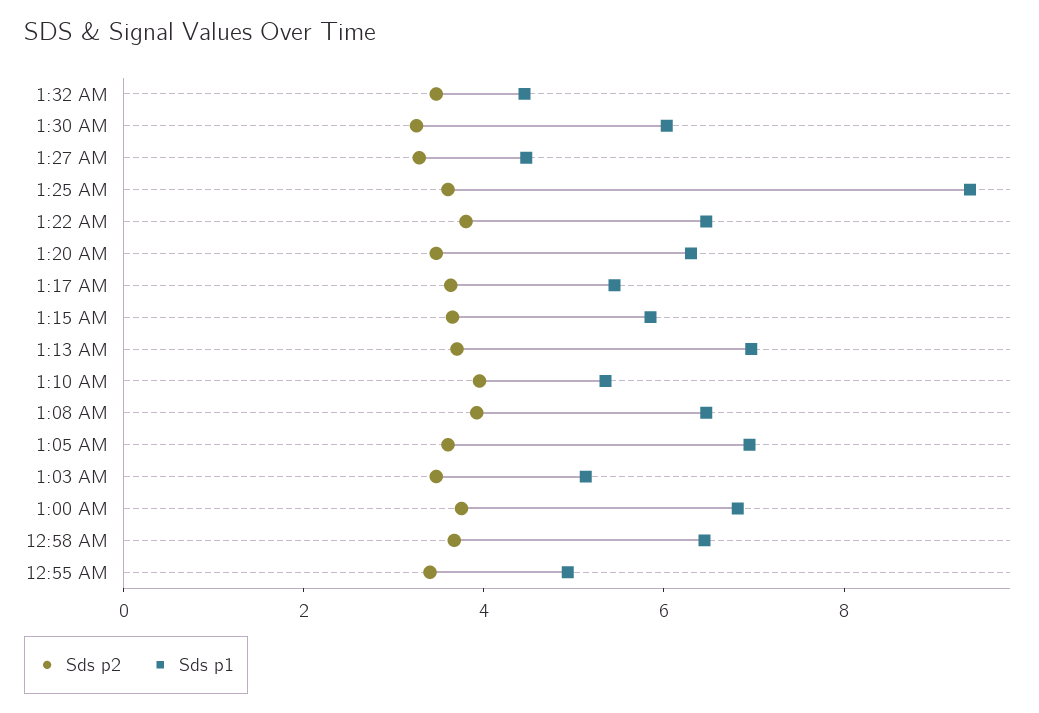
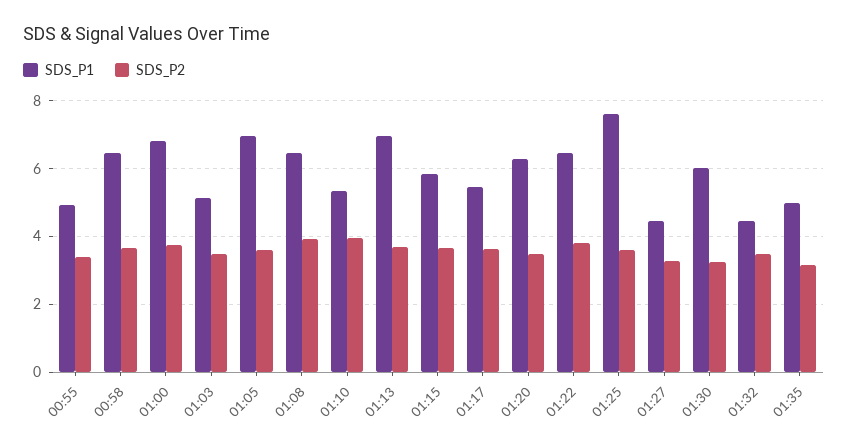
Sds p1, 1:25 AM: 9.5 -> 7.6
Sds p1, 01:35: none -> 5
Sds p2, 01:35: none -> 3.2

